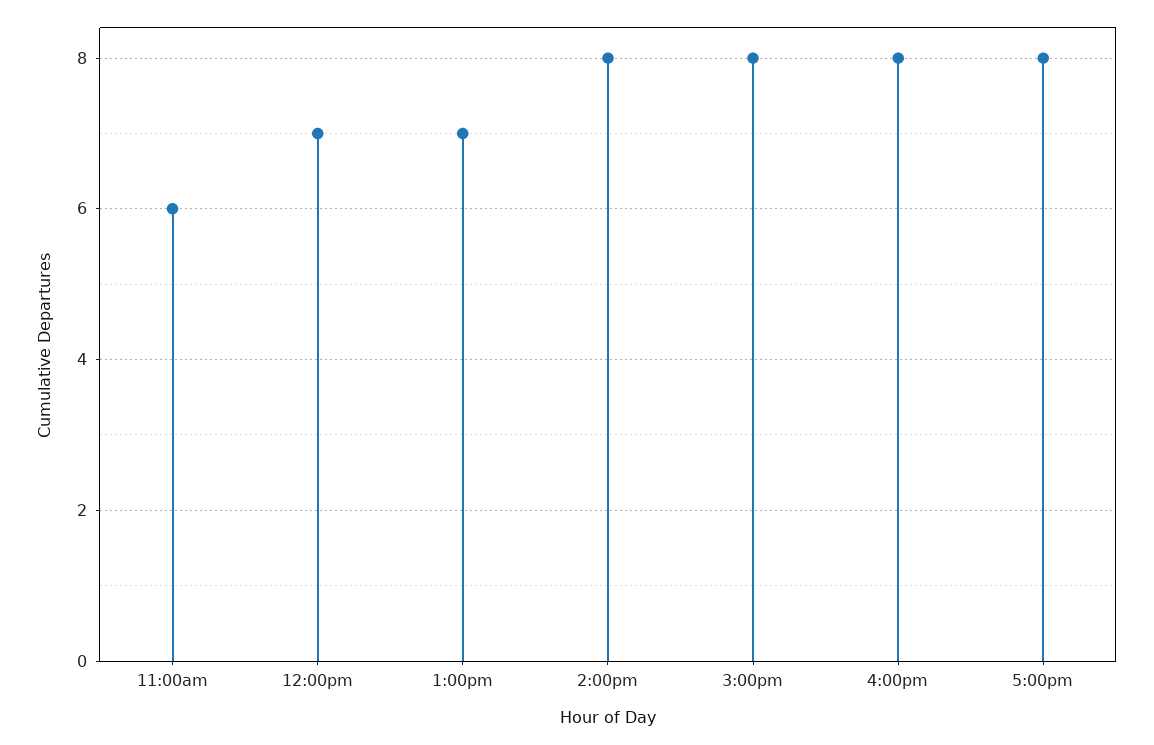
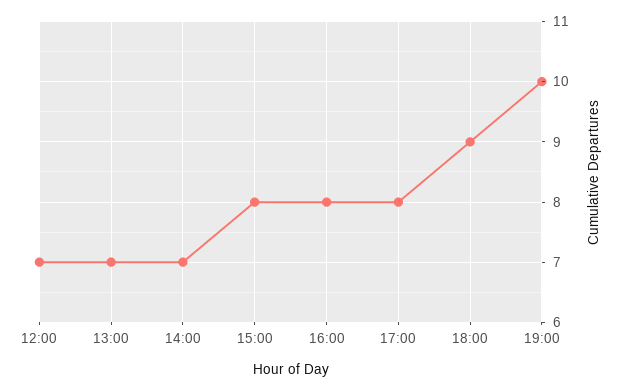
11:00am: 6 -> none
2:00pm: 8 -> 7
18:00: none -> 9
19:00: none -> 10

